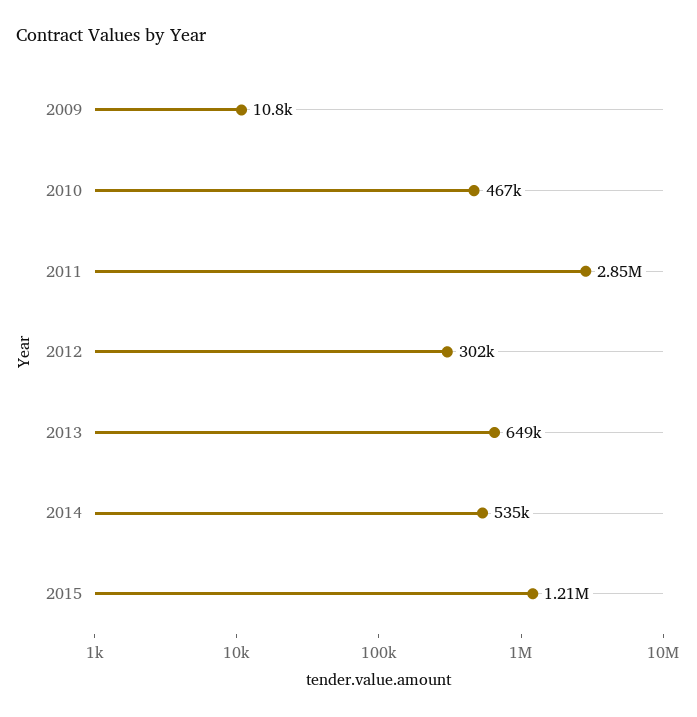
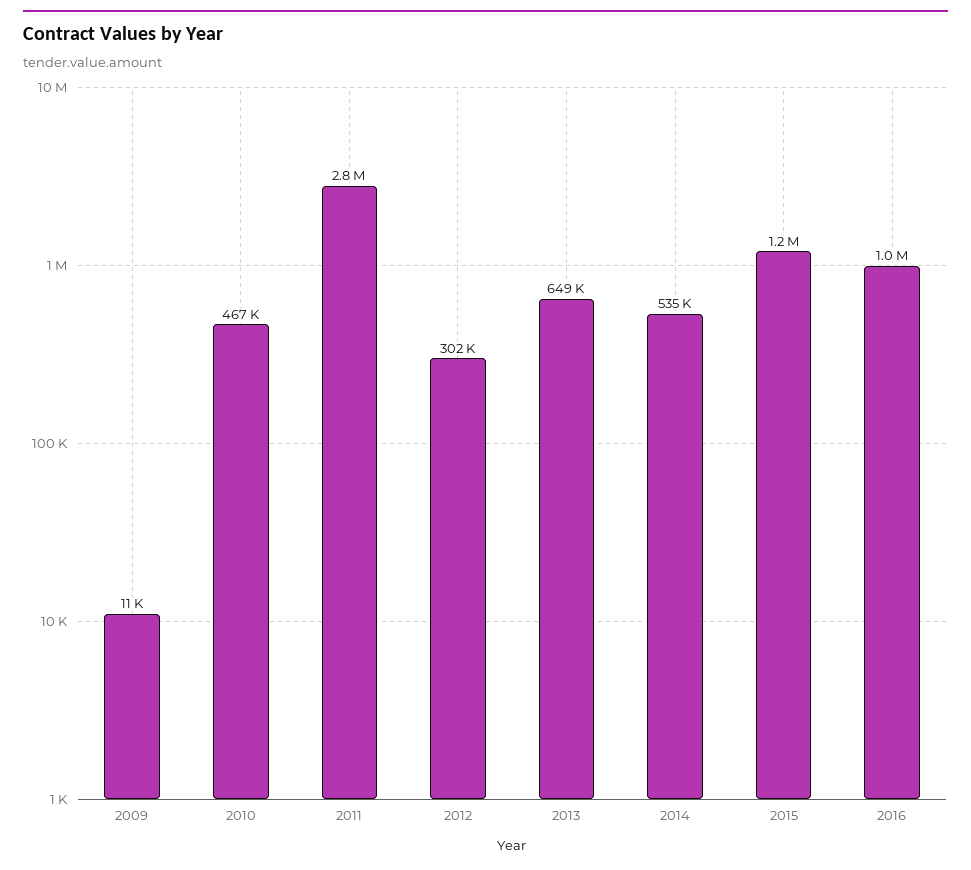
2016: none -> 1000000

